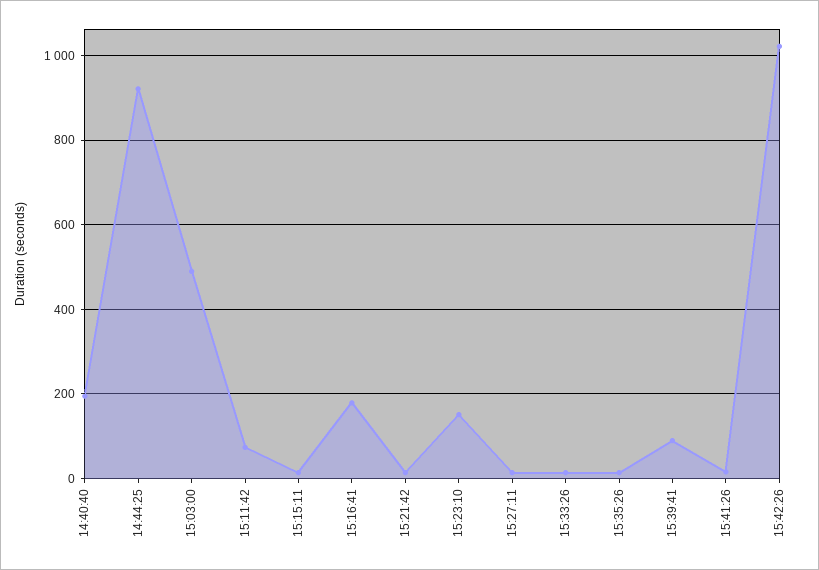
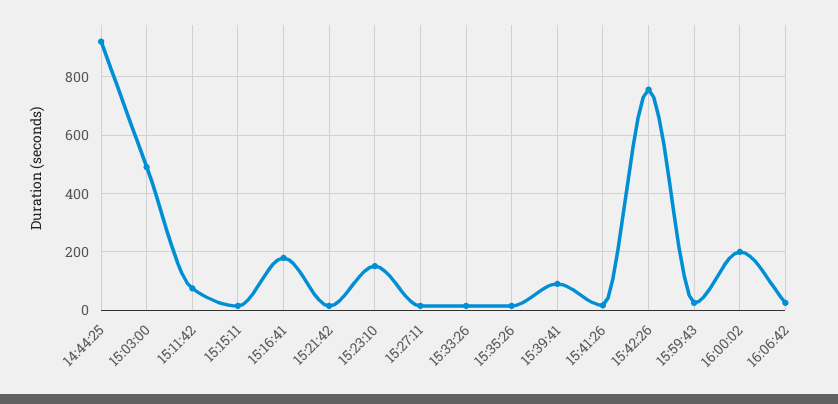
14:40:40: 200 -> none
15:42:26: 1020 -> 750
15:59:43: none -> 25
16:00:02: none -> 200
16:06:42: none -> 25

